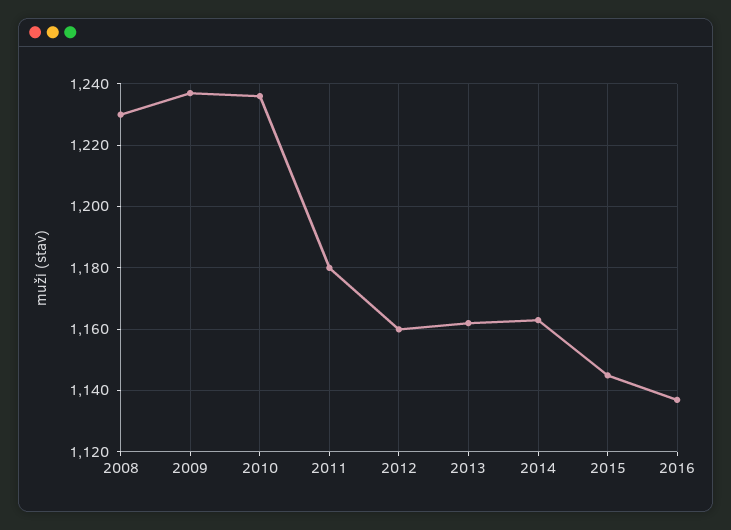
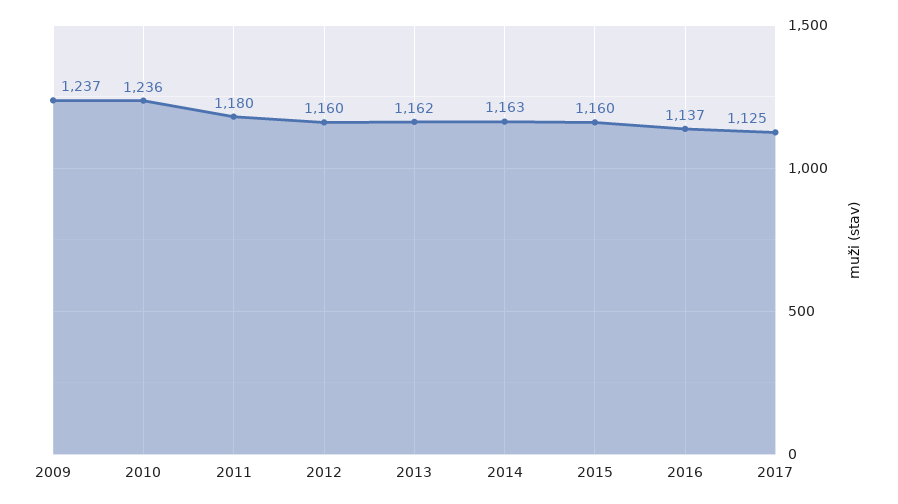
2008: 1230 -> none
2015: 1145 -> 1160
2017: none -> 1125

